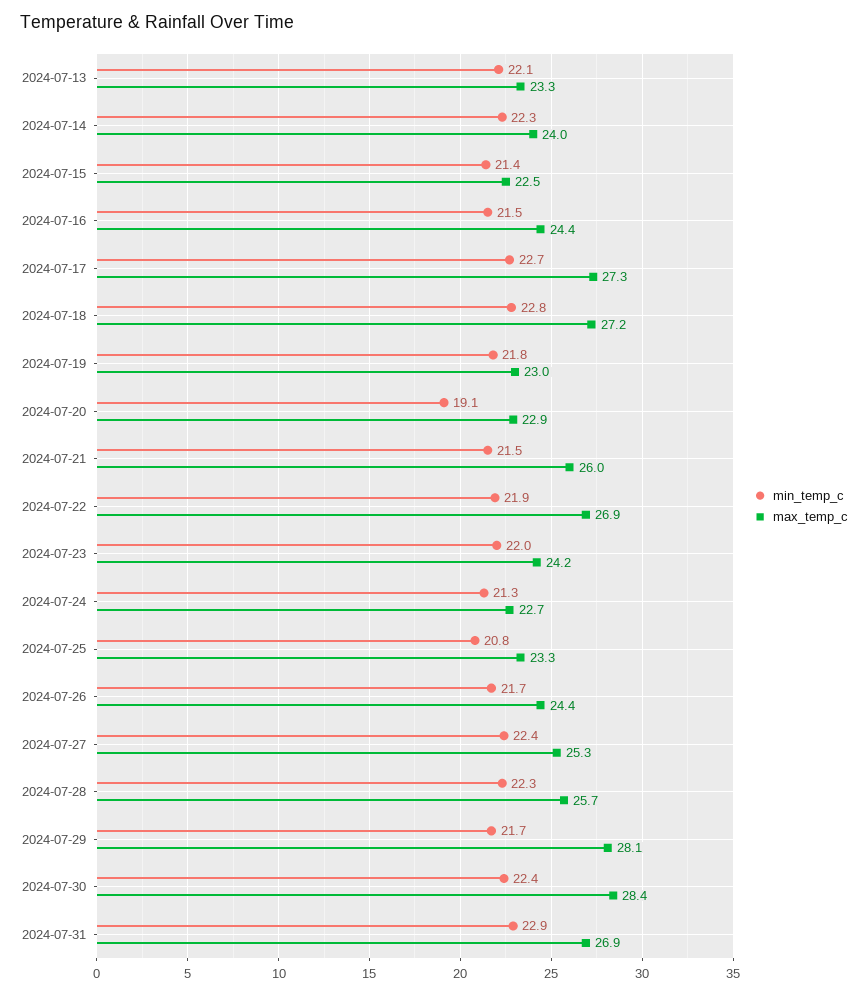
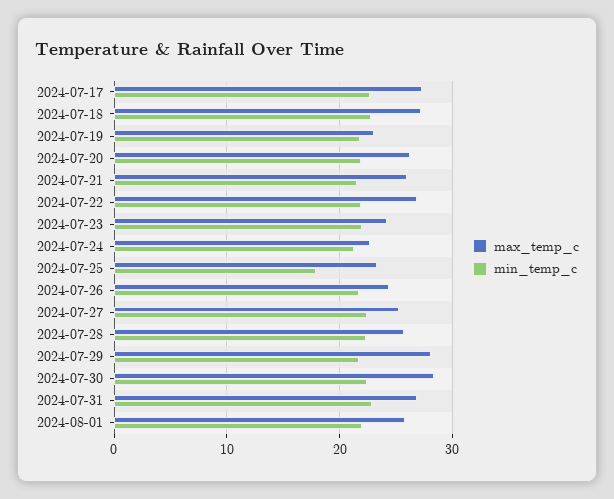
min_temp_c, 2024-07-13: 22.1 -> none
max_temp_c, 2024-07-13: 23.3 -> none
min_temp_c, 2024-07-14: 22.3 -> none
max_temp_c, 2024-07-14: 24 -> none
min_temp_c, 2024-07-15: 21.4 -> none
max_temp_c, 2024-07-15: 22.5 -> none
min_temp_c, 2024-07-16: 21.5 -> none
max_temp_c, 2024-07-16: 24.4 -> none
min_temp_c, 2024-07-20: 19.1 -> 22
max_temp_c, 2024-07-20: 22.9 -> 26
min_temp_c, 2024-07-25: 20.8 -> 18
max_temp_c, 2024-08-01: none -> 26
min_temp_c, 2024-08-01: none -> 22

